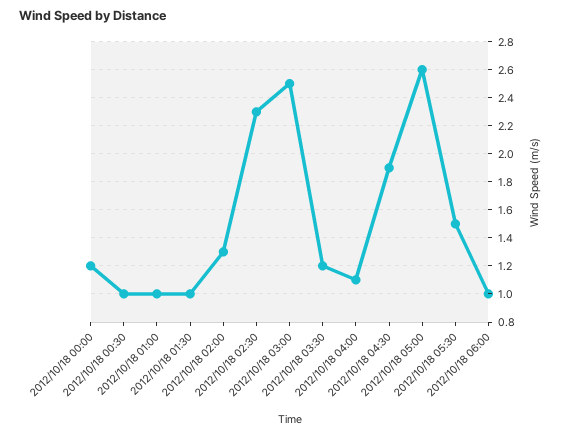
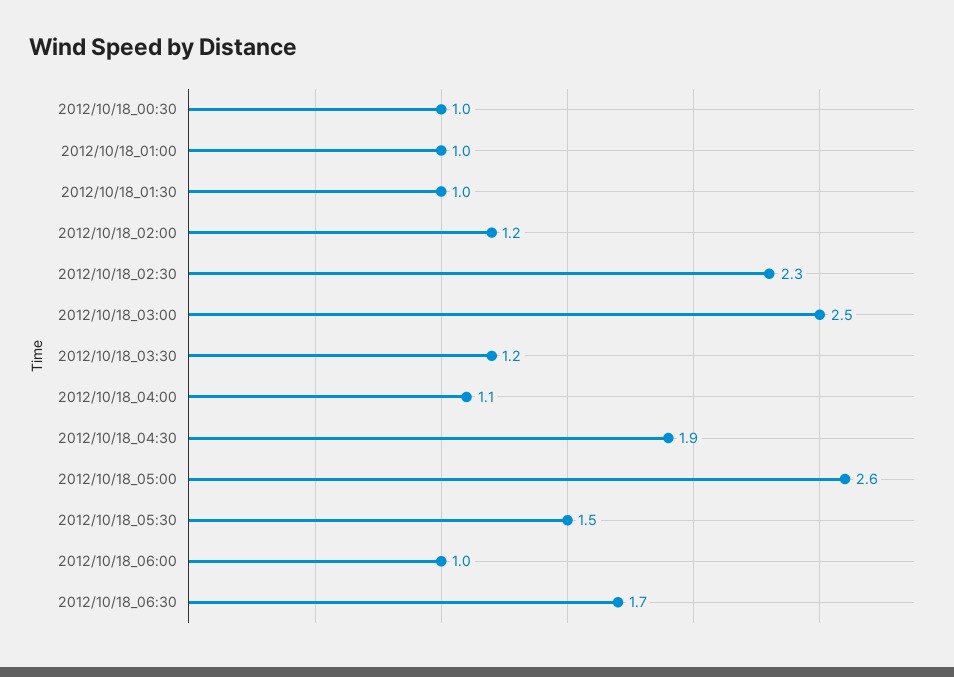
2012/10/18 00:00: 1.2 -> none
2012/10/18 02:00: 1.3 -> 1.2
2012/10/18_06:30: none -> 1.7

